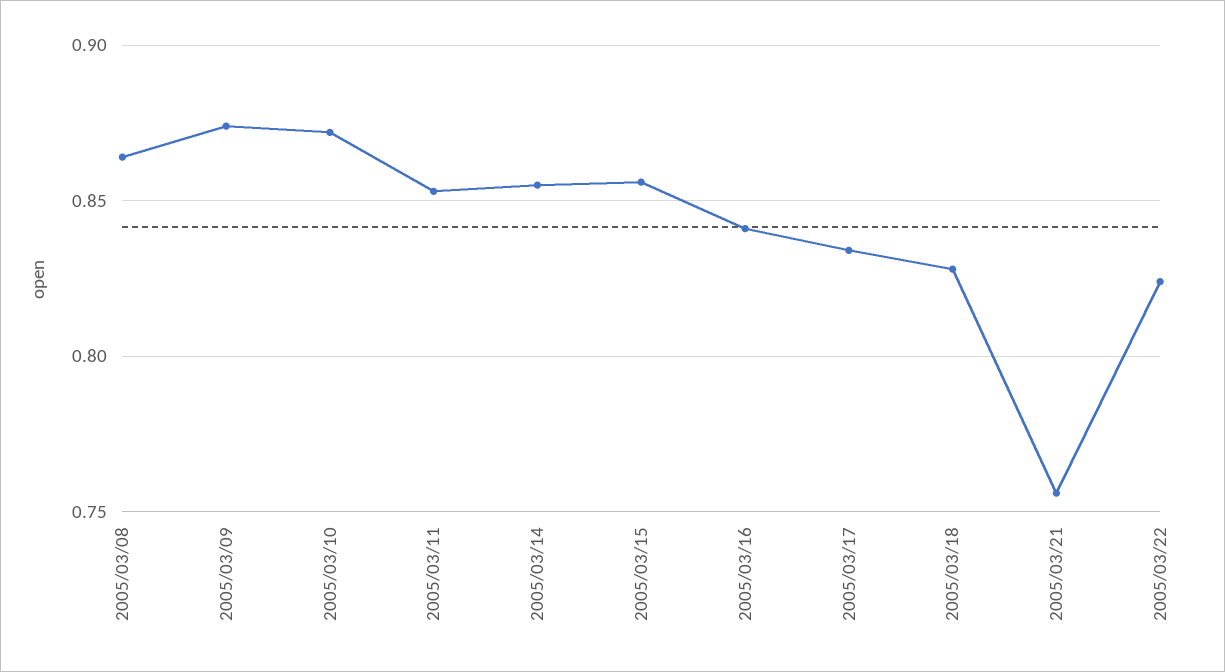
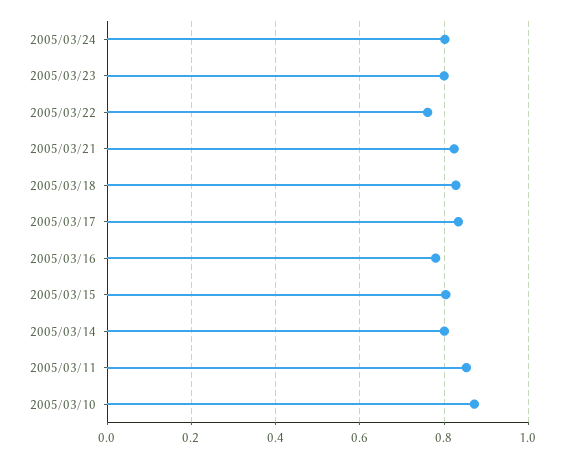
2005/03/08: 0.865 -> none
2005/03/09: 0.875 -> none
2005/03/14: 0.855 -> 0.8
2005/03/15: 0.855 -> 0.8
2005/03/16: 0.84 -> 0.78
2005/03/21: 0.755 -> 0.82
2005/03/22: 0.825 -> 0.76
2005/03/24: none -> 0.8
2005/03/23: none -> 0.8

